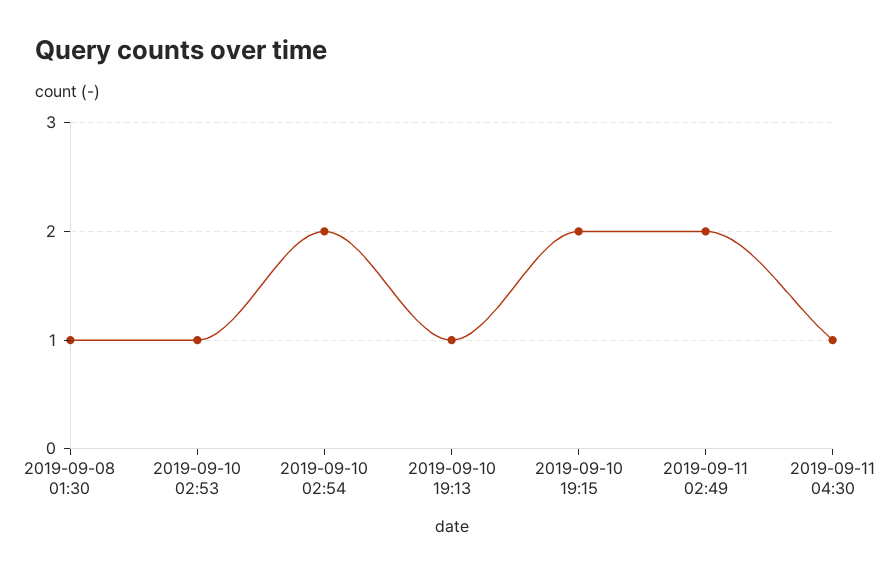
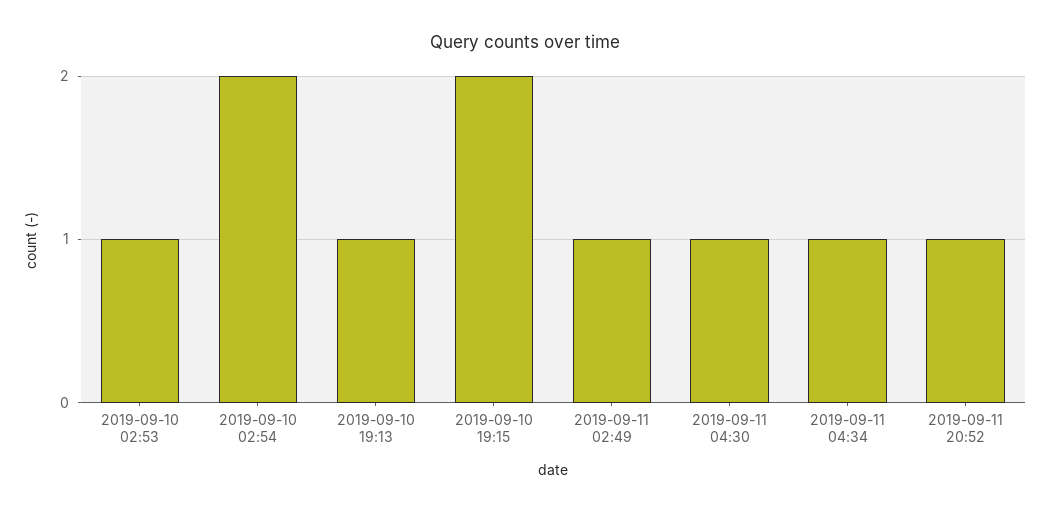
2019-09-08 01:30: 1 -> none
2019-09-11 02:49: 2 -> 1
2019-09-11 04:34: none -> 1
2019-09-11 20:52: none -> 1

